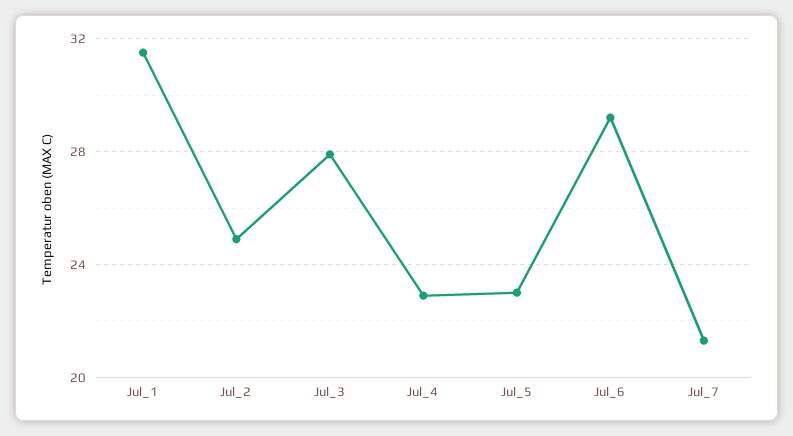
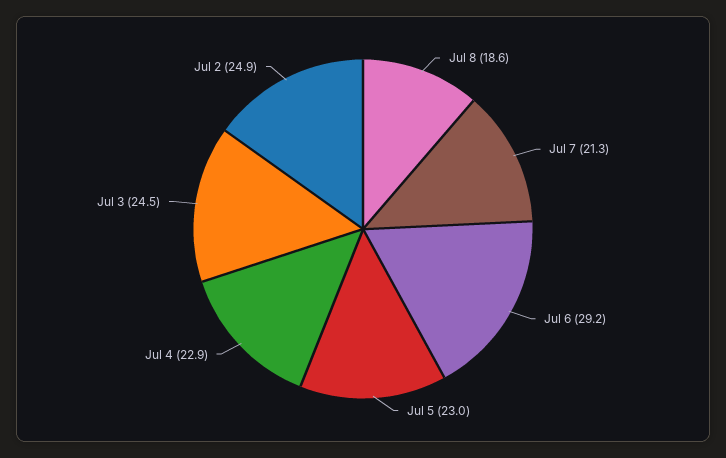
Jul_1: 31.5 -> none
Jul_3: 28 -> 24.5
Jul 8: none -> 18.6

